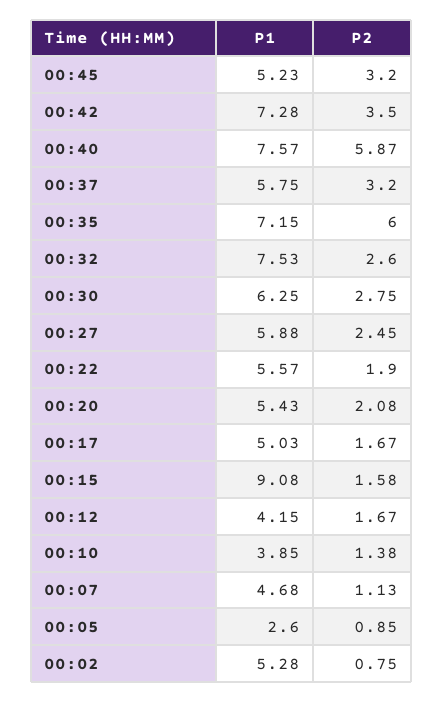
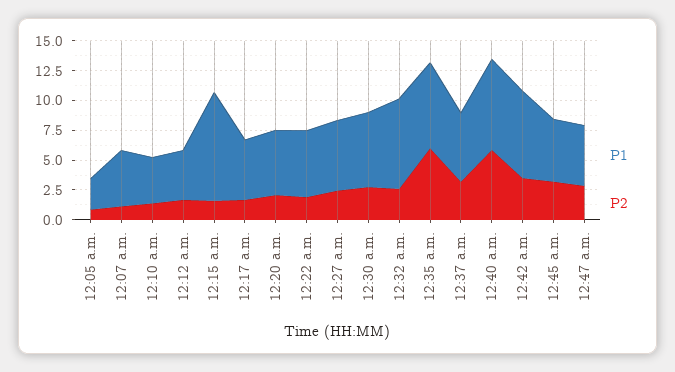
P1, 00:02: 5.28 -> none
P2, 00:02: 0.75 -> none
P1, 12:47 a.m.: none -> 5
P2, 12:47 a.m.: none -> 2.5

